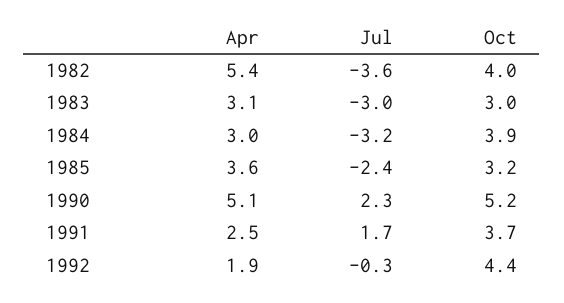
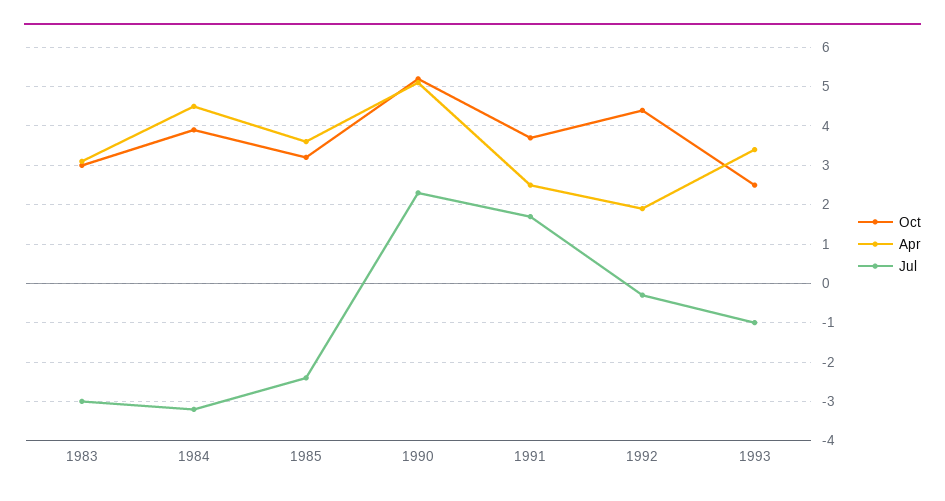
Apr, 1982: 5.4 -> none
Jul, 1982: -3.6 -> none
Oct, 1982: 4 -> none
Apr, 1984: 3 -> 4.5
Oct, 1993: none -> 2.5
Apr, 1993: none -> 3.5
Jul, 1993: none -> -1

